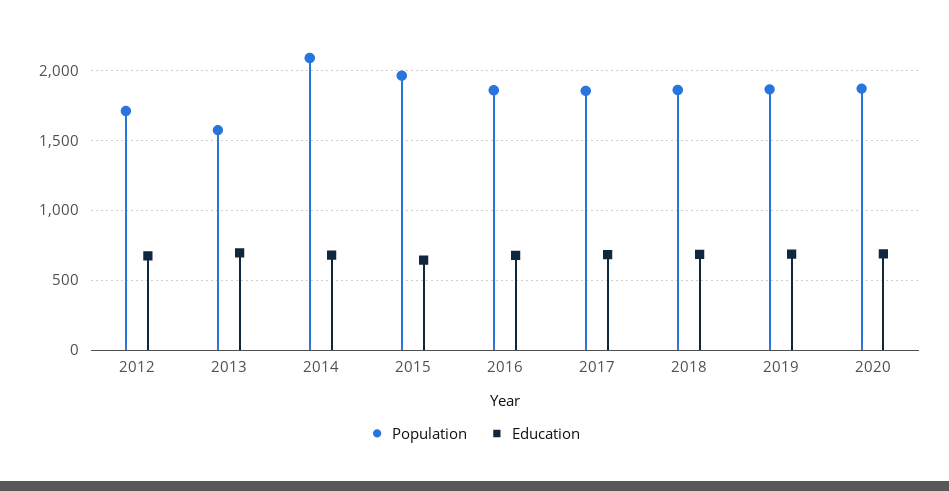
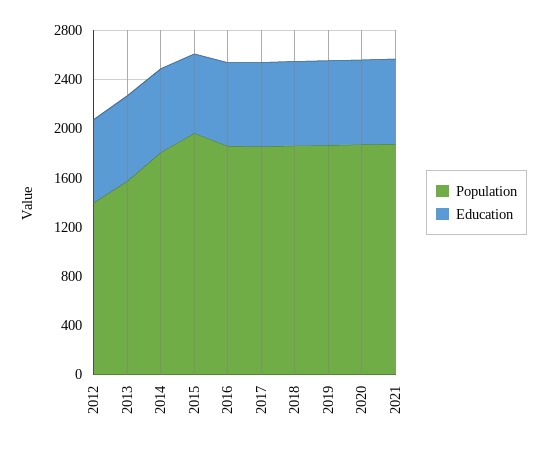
Population, 2012: 1700 -> 1400
Population, 2014: 2100 -> 1800
Population, 2021: none -> 1900
Education, 2021: none -> 700

